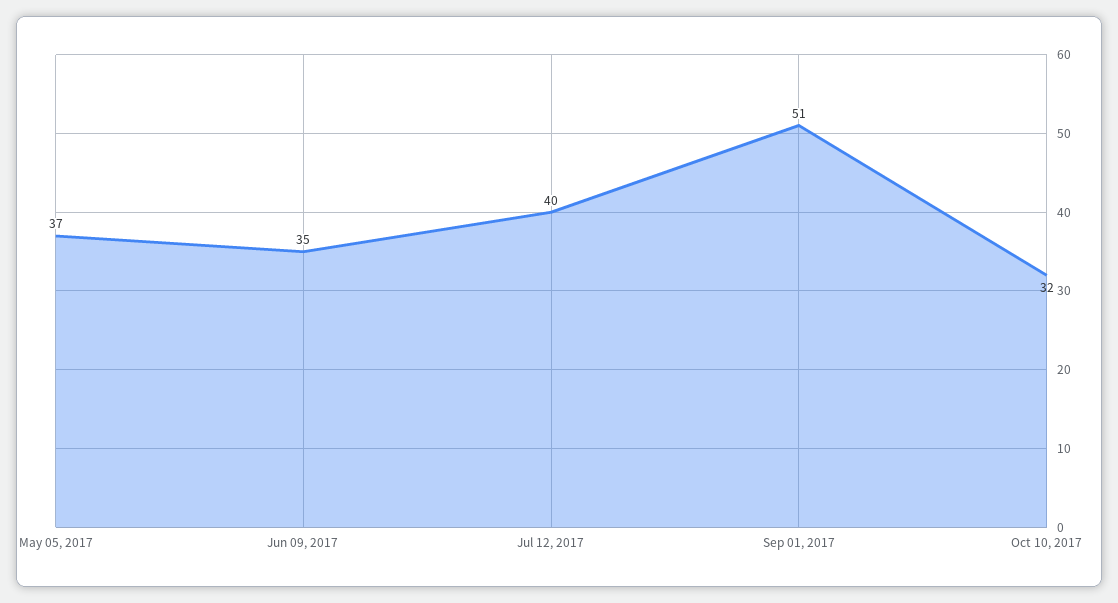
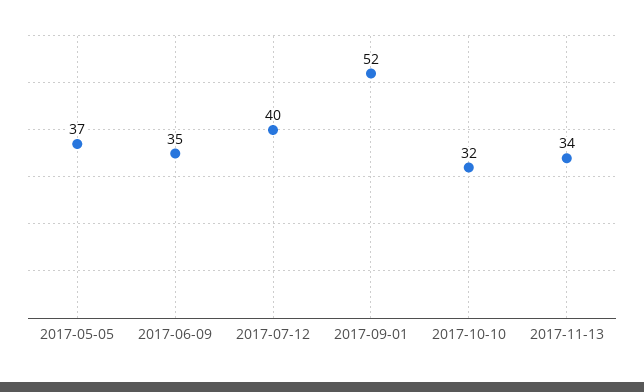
Sep 01, 2017: 51 -> 52
2017-11-13: none -> 34

